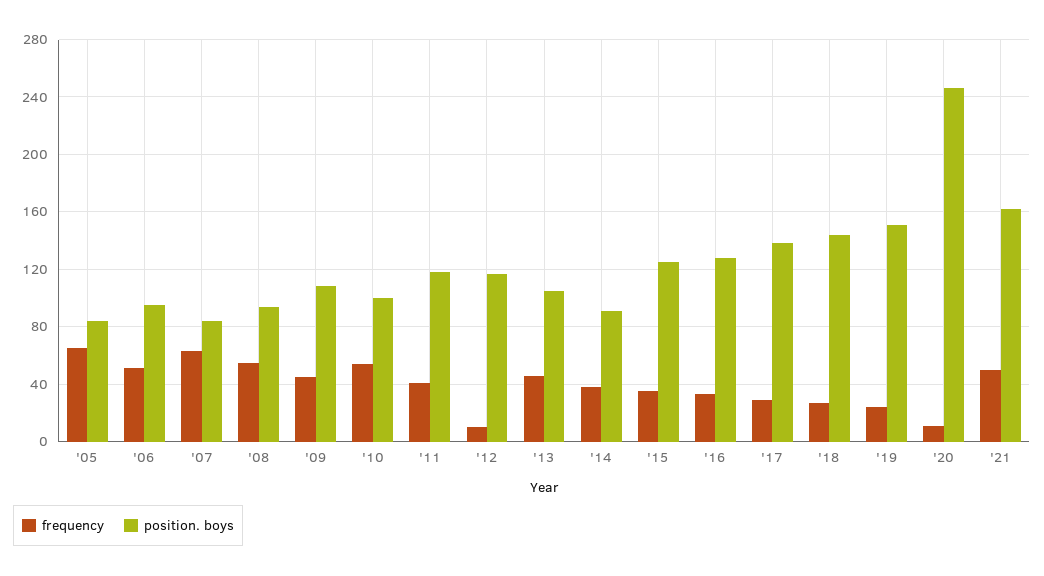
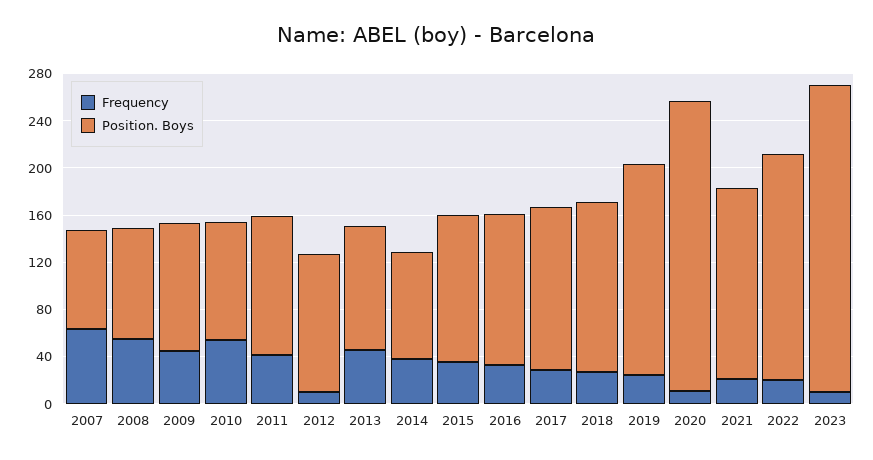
frequency, '05: 65 -> none
position. boys, '05: 85 -> none
frequency, '06: 50 -> none
position. boys, '06: 95 -> none
position. boys, '19: 150 -> 180
frequency, '21: 50 -> 20
frequency, 2022: none -> 20
position. boys, 2022: none -> 190
frequency, 2023: none -> 10
position. boys, 2023: none -> 260

